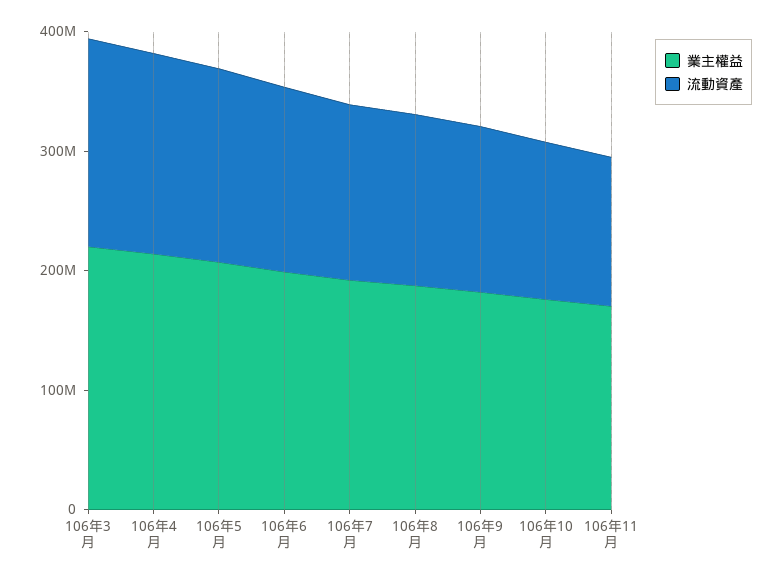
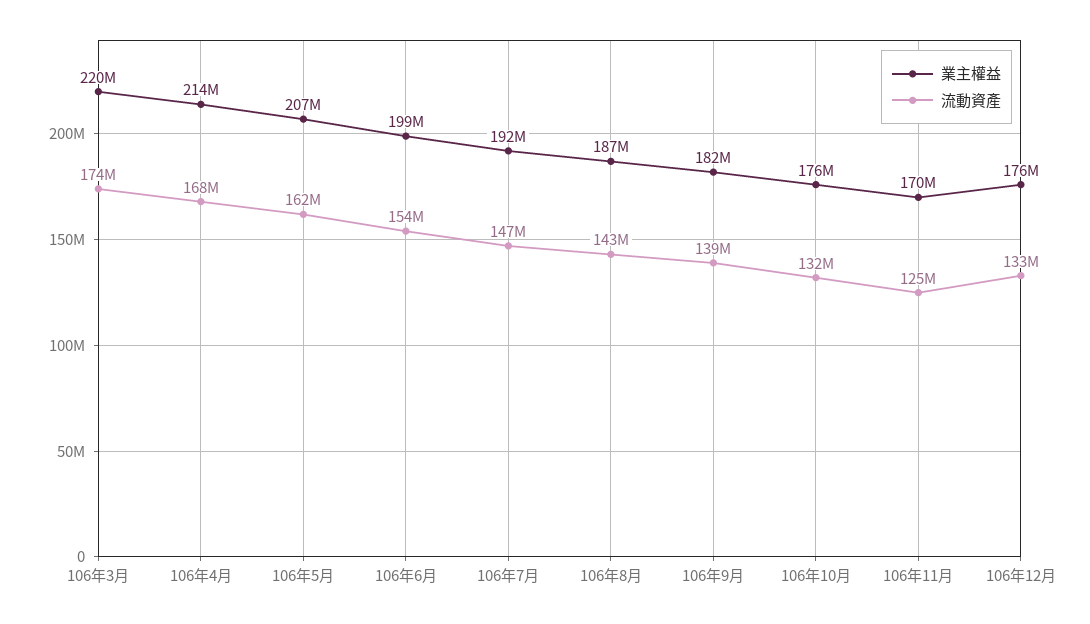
業主權益, 106年12月: none -> 176000000
流動資產, 106年12月: none -> 133000000

